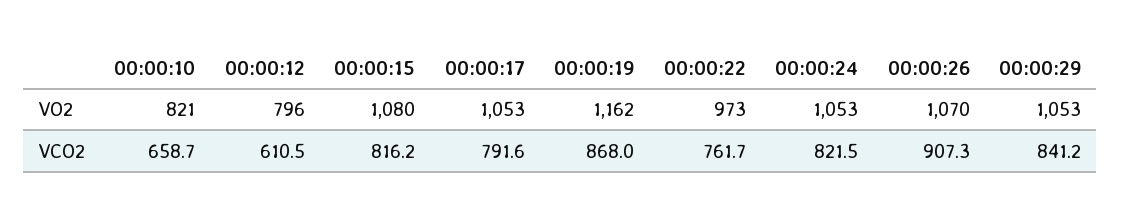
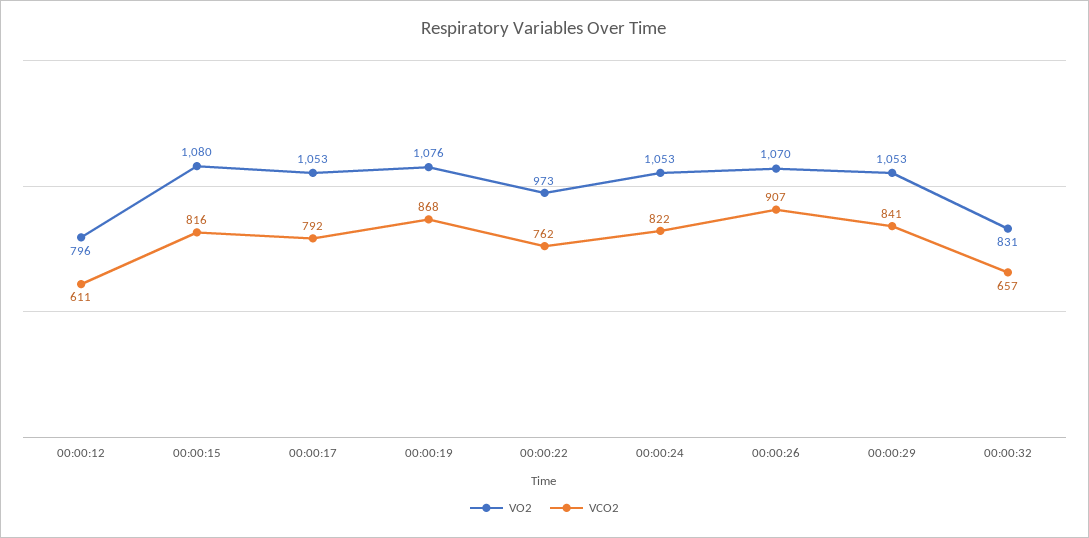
VO2, 00:00:10: 821 -> none
VO2, 00:00:19: 1162 -> 1076
VCO2, 00:00:10: 658.7 -> none
VO2, 00:00:32: none -> 831
VCO2, 00:00:32: none -> 657

